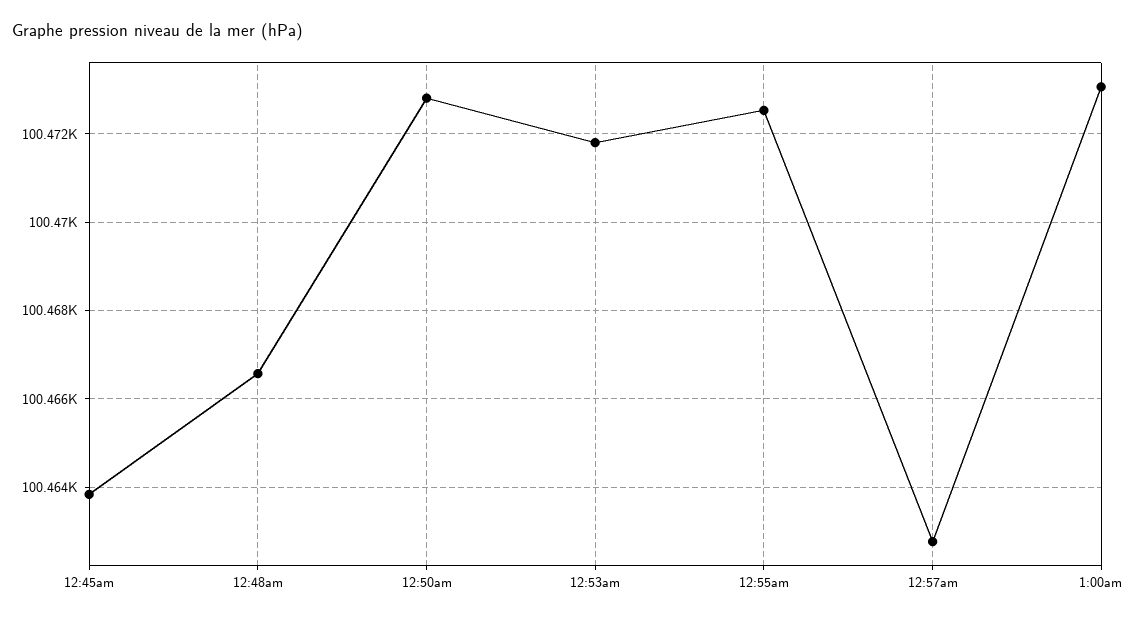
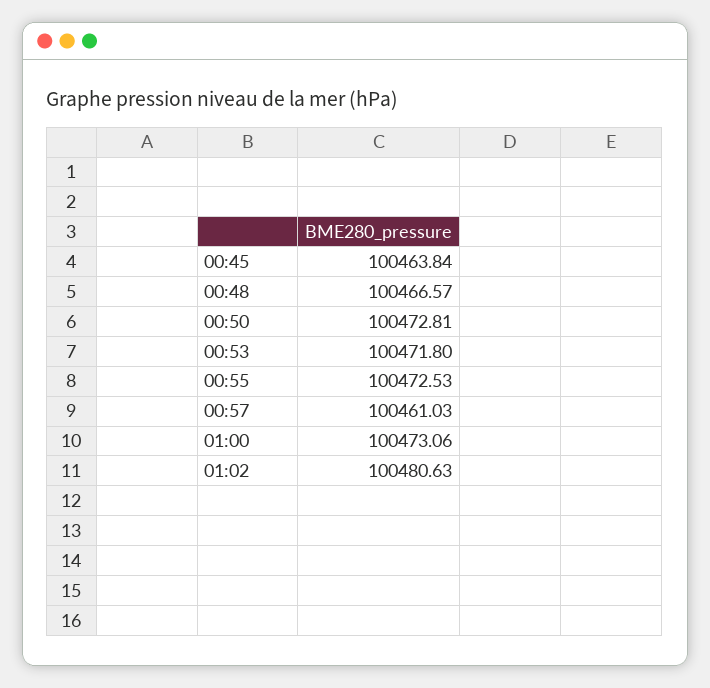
12:57am: 100462.8 -> 100461.03
01:02: none -> 100480.63

